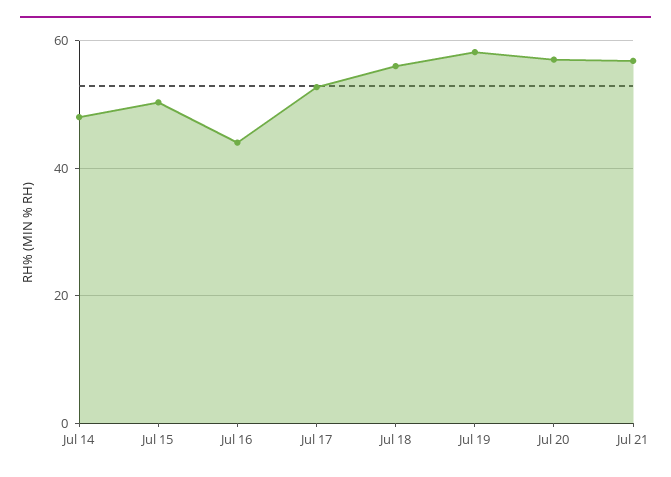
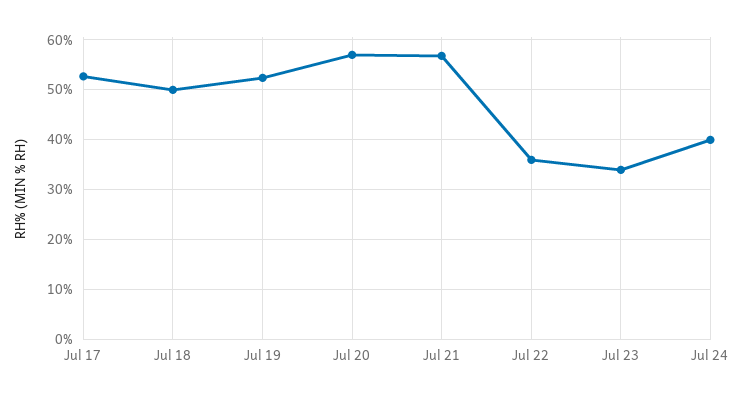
Jul 14: 48 -> none
Jul 15: 50 -> none
Jul 16: 44 -> none
Jul 18: 56 -> 50
Jul 19: 58 -> 52
Jul 22: none -> 36
Jul 23: none -> 34
Jul 24: none -> 40

